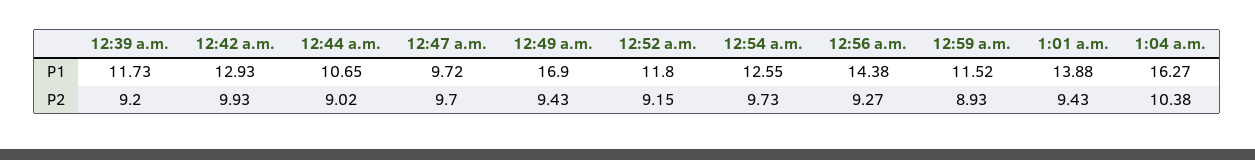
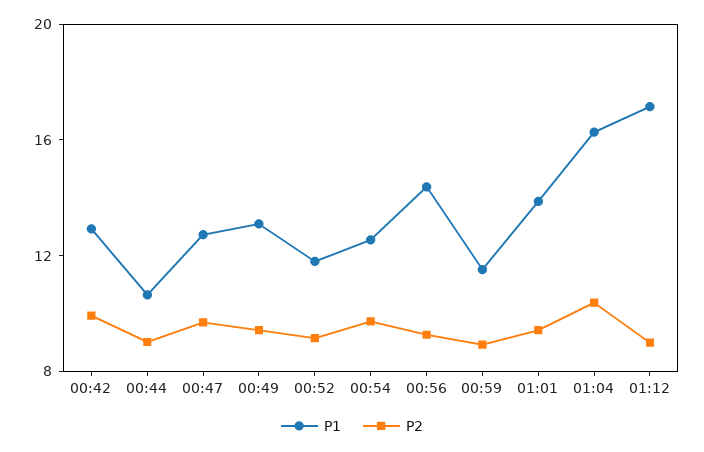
P1, 12:39 a.m.: 11.73 -> none
P1, 12:47 a.m.: 9.72 -> 13
P1, 12:49 a.m.: 16.9 -> 13
P2, 12:39 a.m.: 9.2 -> none
P1, 01:12: none -> 17
P2, 01:12: none -> 9

